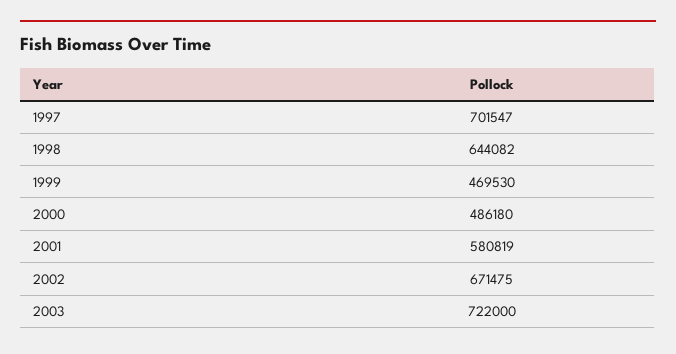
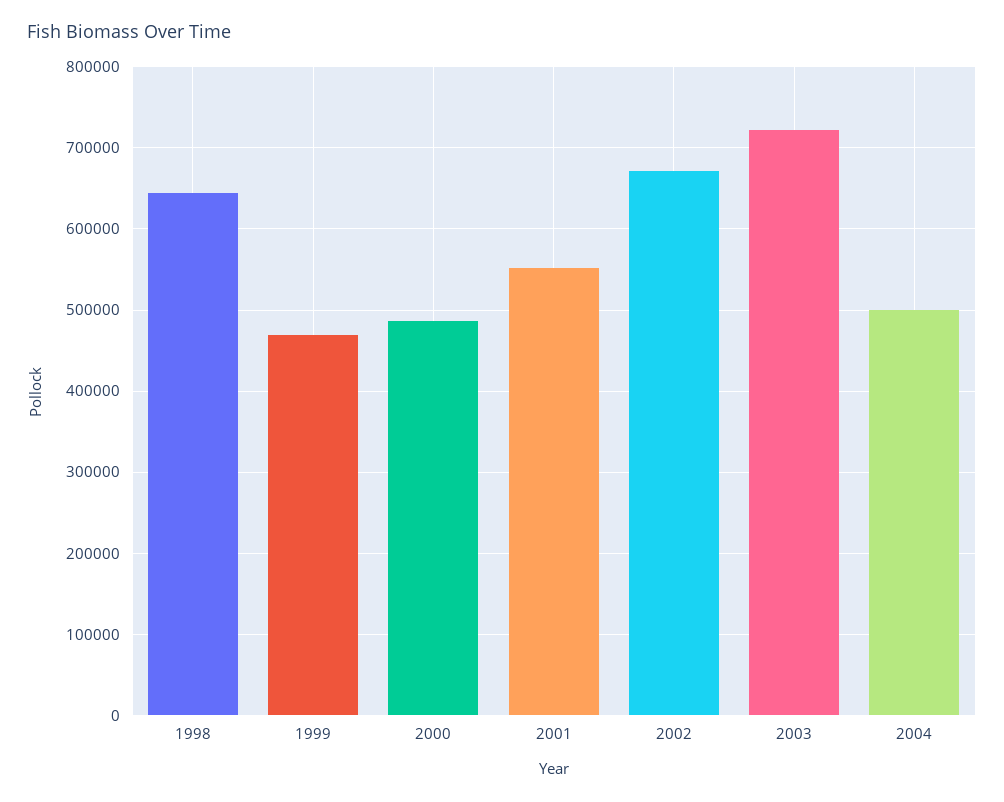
1997: 701547 -> none
2001: 580819 -> 550000
2004: none -> 500000

